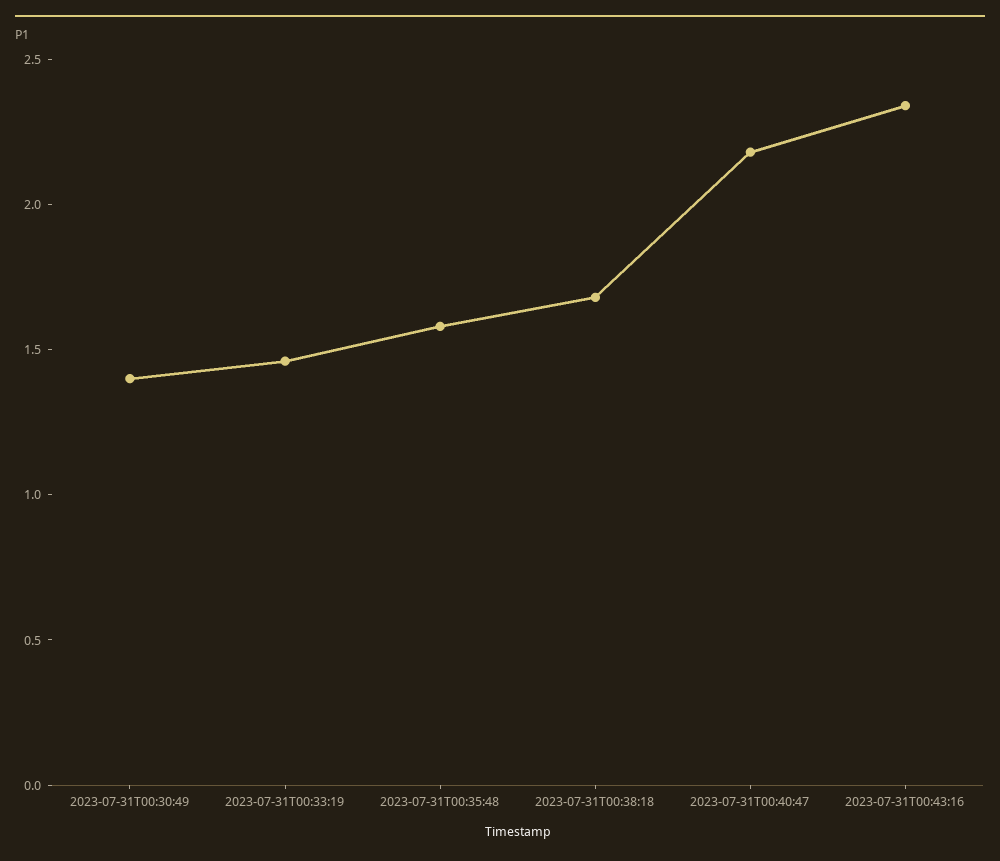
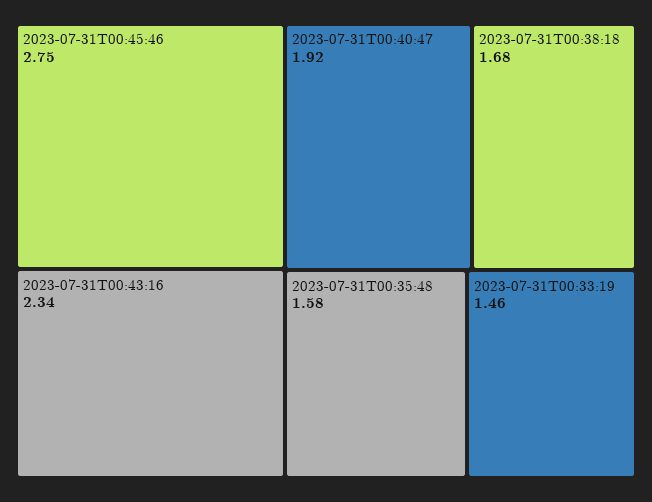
2023-07-31T00:30:49: 1.4 -> none
2023-07-31T00:40:47: 2.2 -> 1.92
2023-07-31T00:45:46: none -> 2.75

